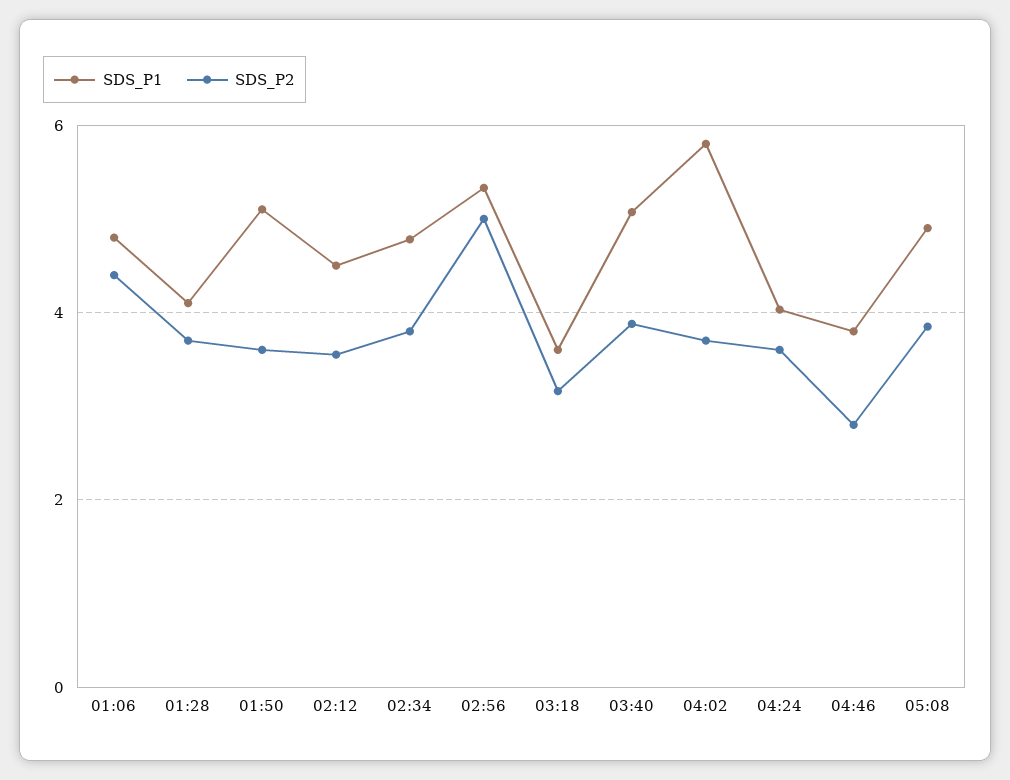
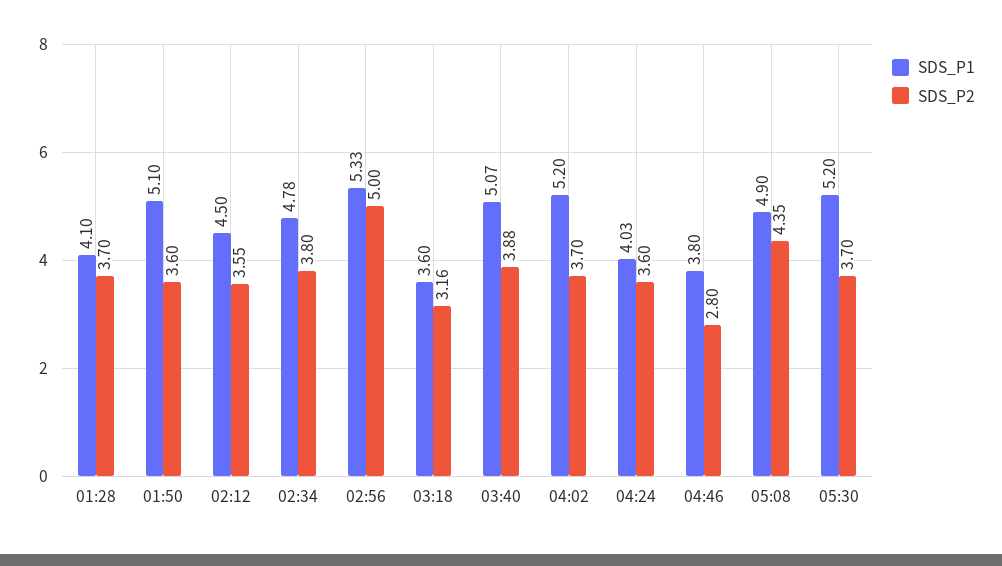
SDS_P1, 01:06: 4.8 -> none
SDS_P2, 01:06: 4.4 -> none
SDS_P1, 04:02: 5.8 -> 5.2
SDS_P2, 05:08: 3.8 -> 4.35
SDS_P1, 05:30: none -> 5.2
SDS_P2, 05:30: none -> 3.7

